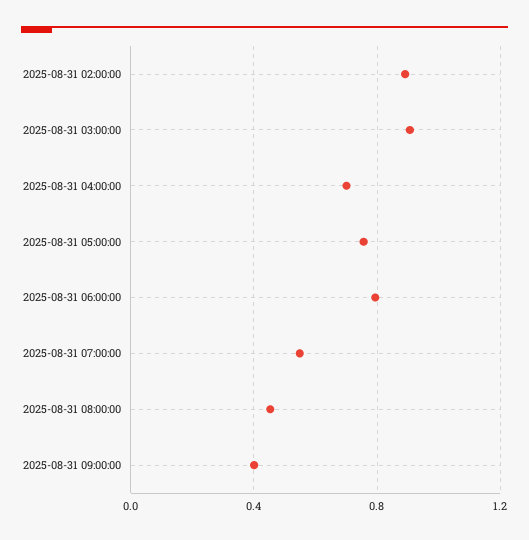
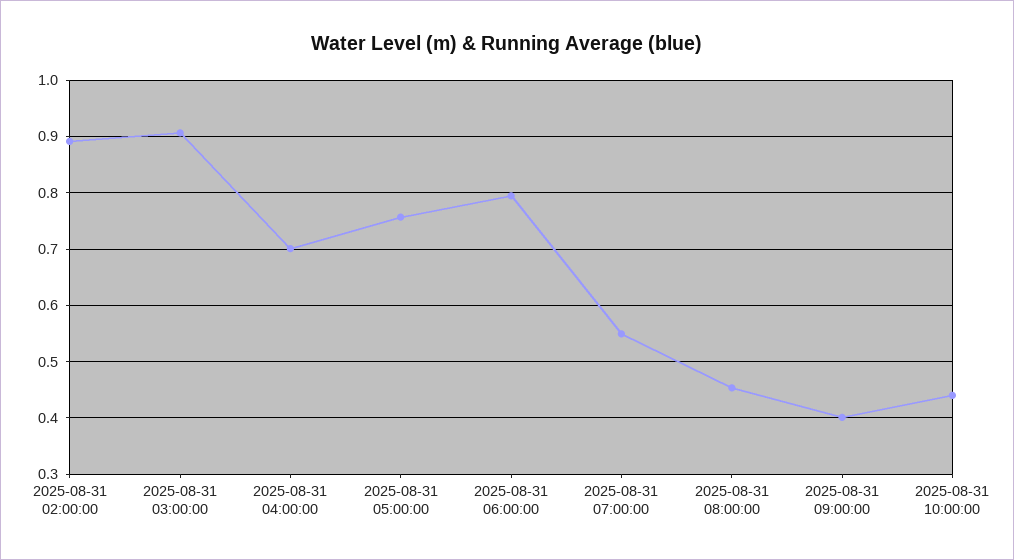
2025-08-31 10:00:00: none -> 0.44

